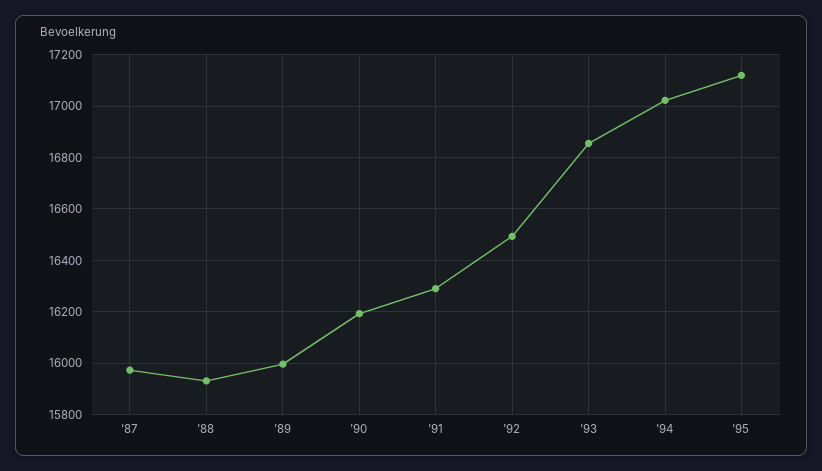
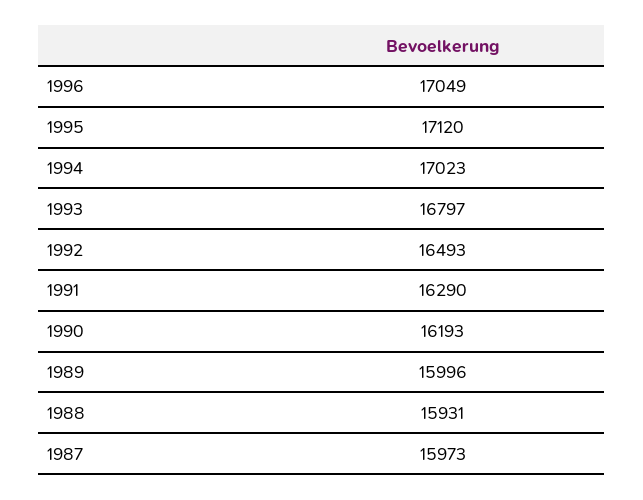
'93: 16850 -> 16797
1996: none -> 17049

